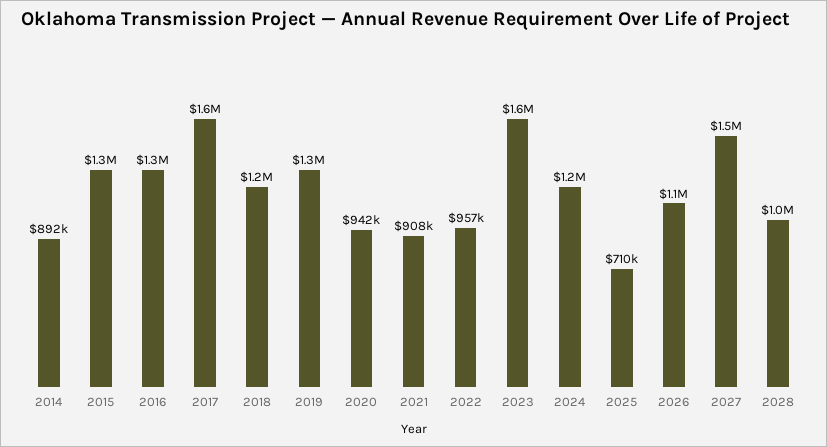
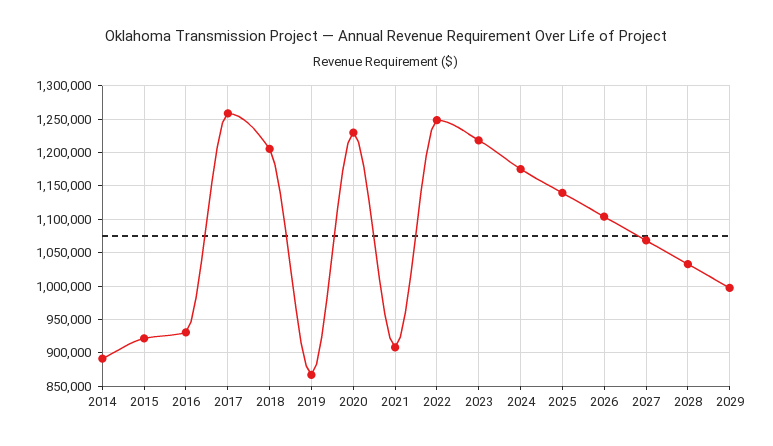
2015: 1300000 -> 920000
2016: 1300000 -> 930000
2017: 1600000 -> 1260000
2019: 1300000 -> 870000
2020: 942000 -> 1230000
2022: 957000 -> 1250000
2023: 1600000 -> 1220000
2025: 710000 -> 1140000
2027: 1500000 -> 1070000
2029: none -> 1000000

